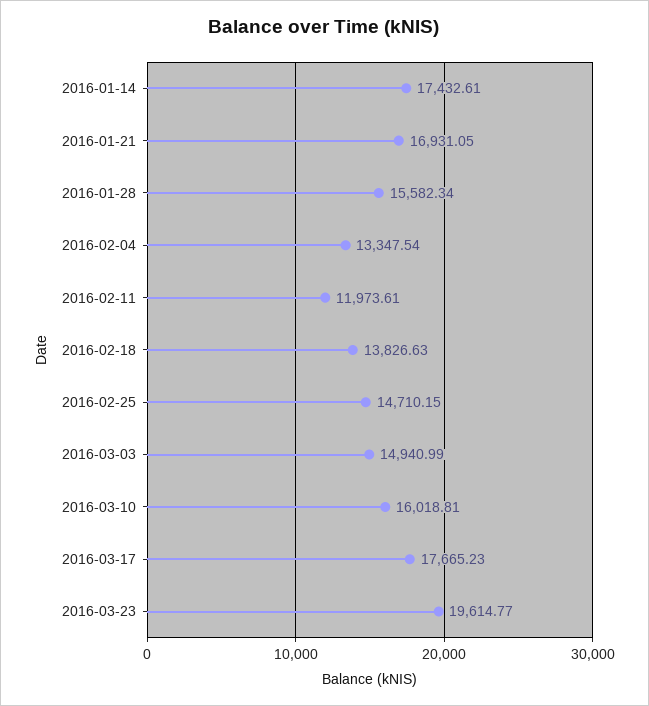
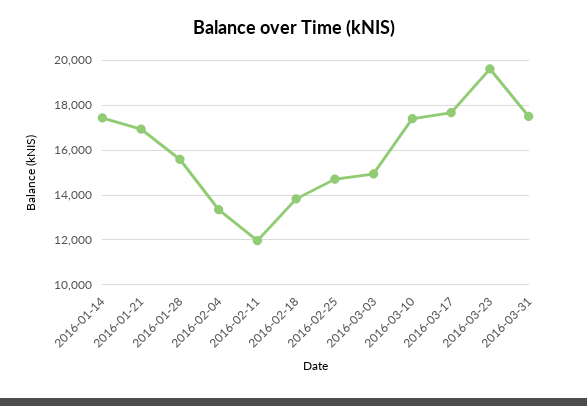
2016-03-10: 16018.81 -> 17500
2016-03-31: none -> 17500

